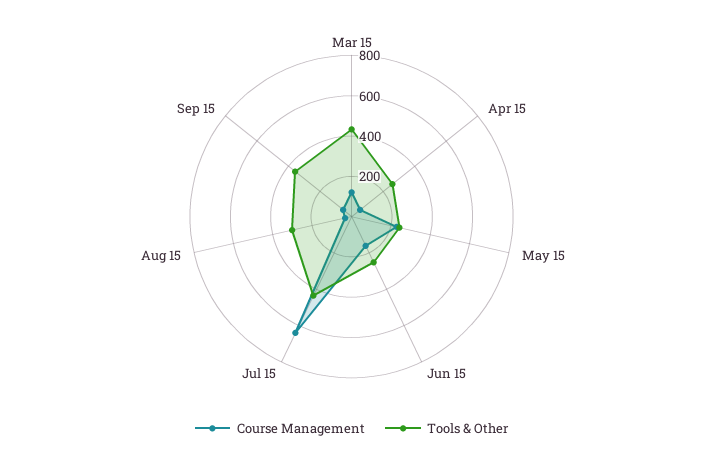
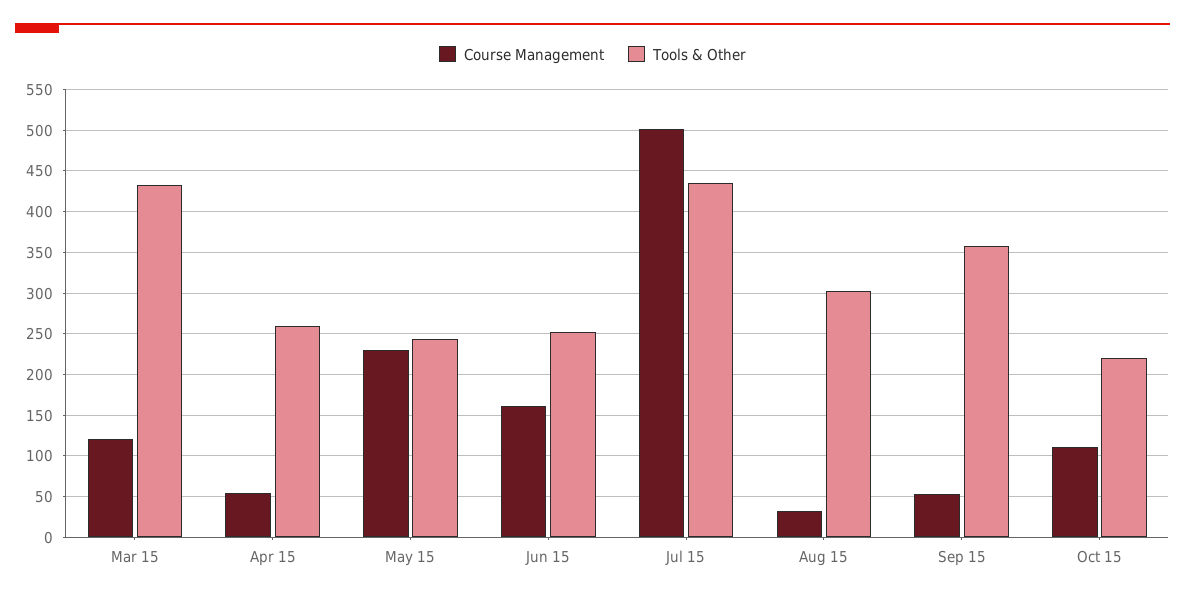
Course Management, Jul 15: 650 -> 500
Course Management, Oct 15: none -> 110
Tools & Other, Oct 15: none -> 220

